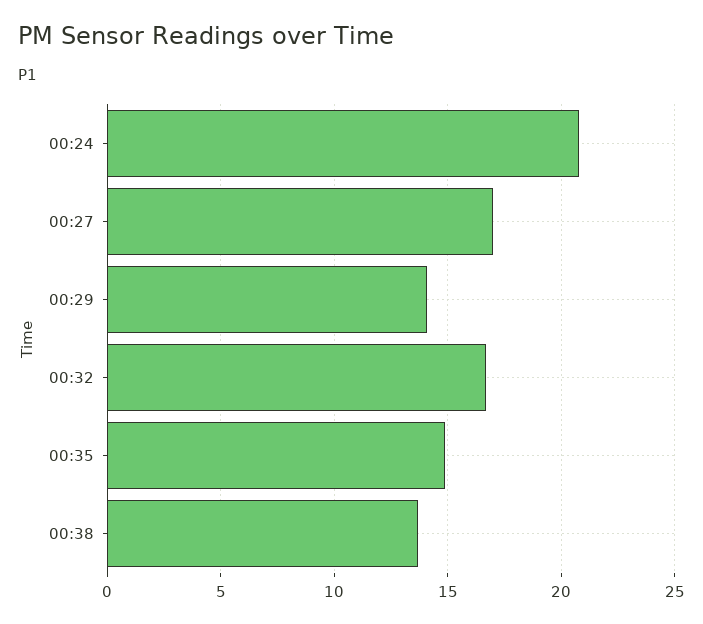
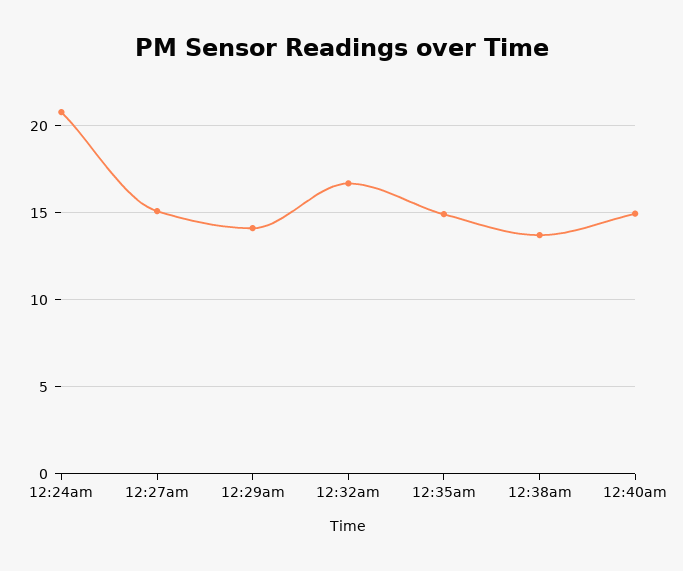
00:27: 17 -> 15
12:40am: none -> 15

